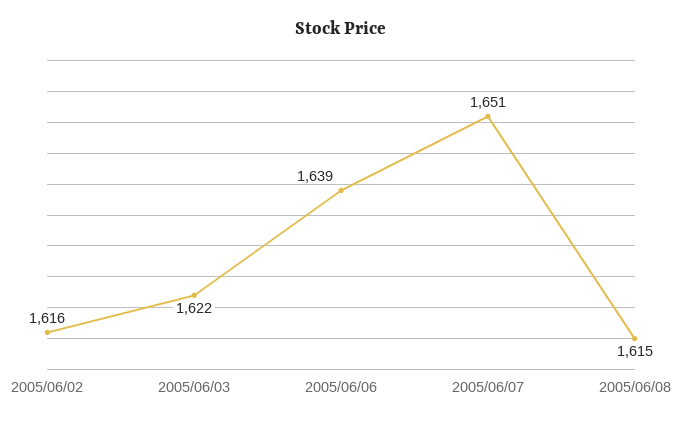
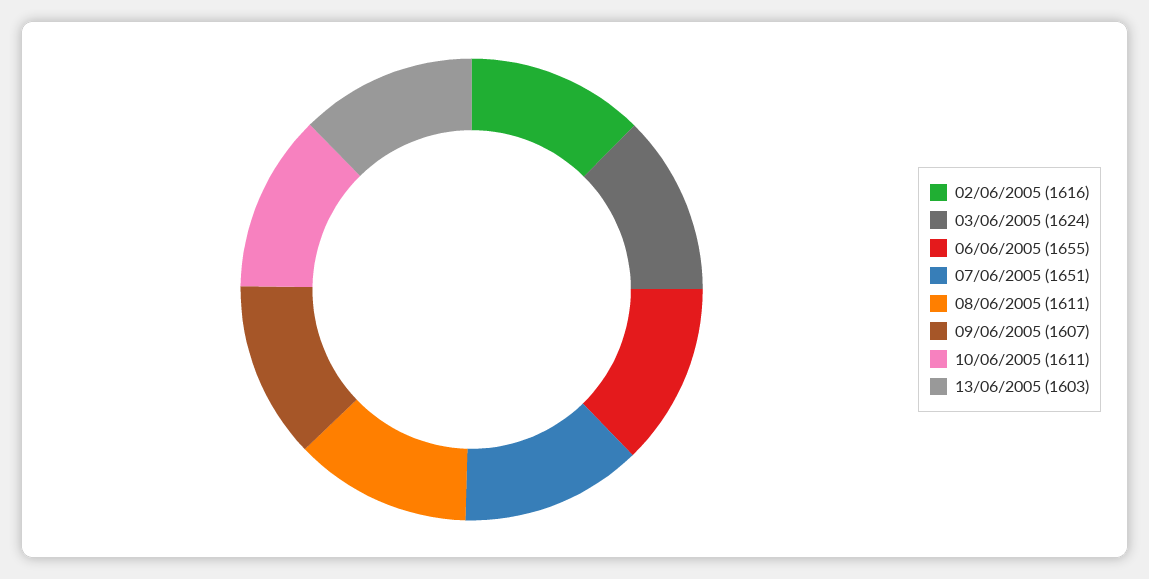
2005/06/03: 1622 -> 1624
2005/06/06: 1639 -> 1655
2005/06/08: 1615 -> 1611
09/06/2005: none -> 1607
10/06/2005: none -> 1611
13/06/2005: none -> 1603

